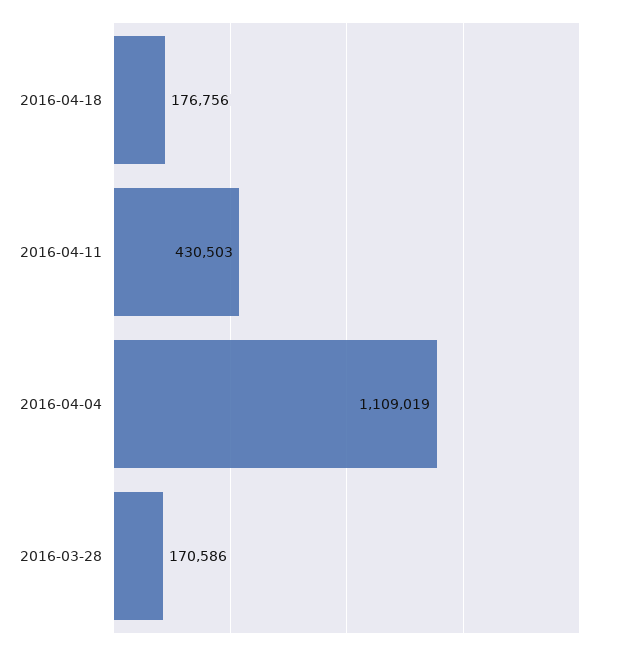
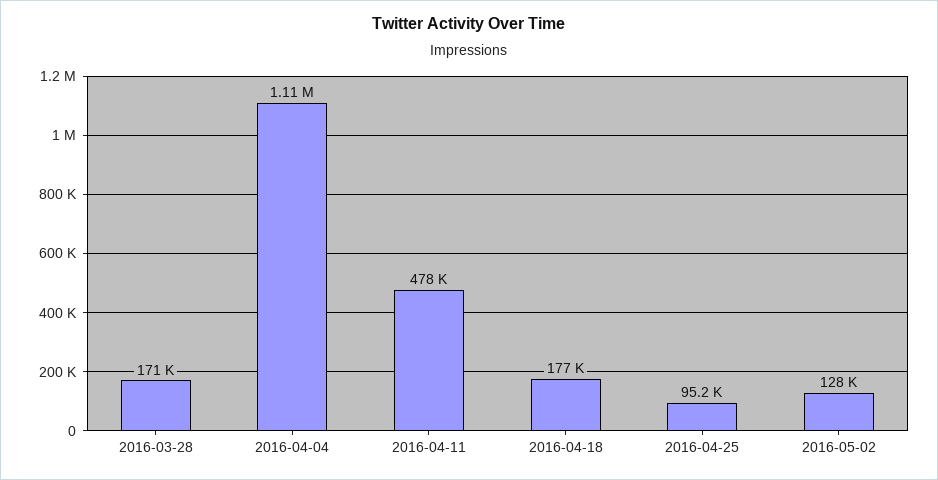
2016-04-11: 430503 -> 478000
2016-04-25: none -> 95200
2016-05-02: none -> 128000

